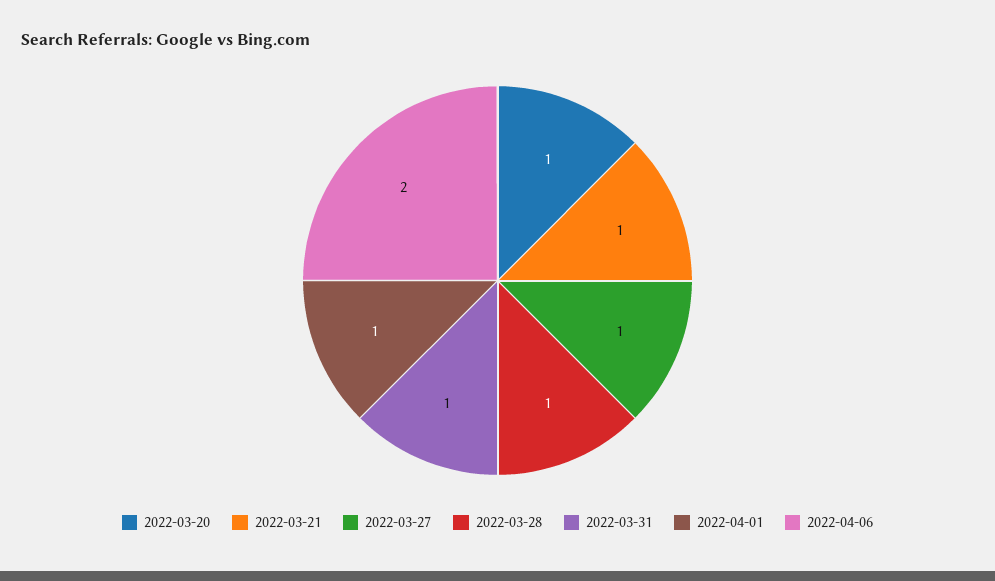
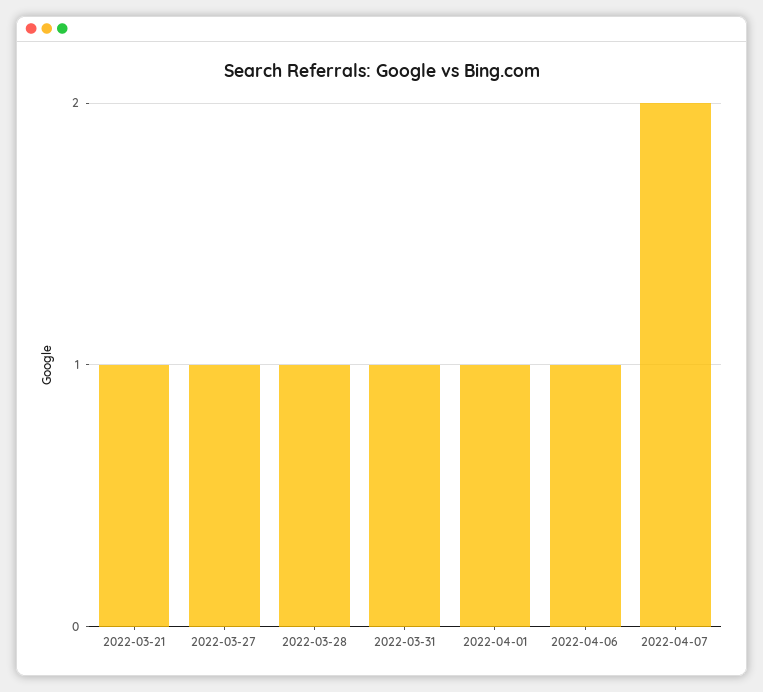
2022-03-20: 1 -> none
2022-04-06: 2 -> 1
2022-04-07: none -> 2

